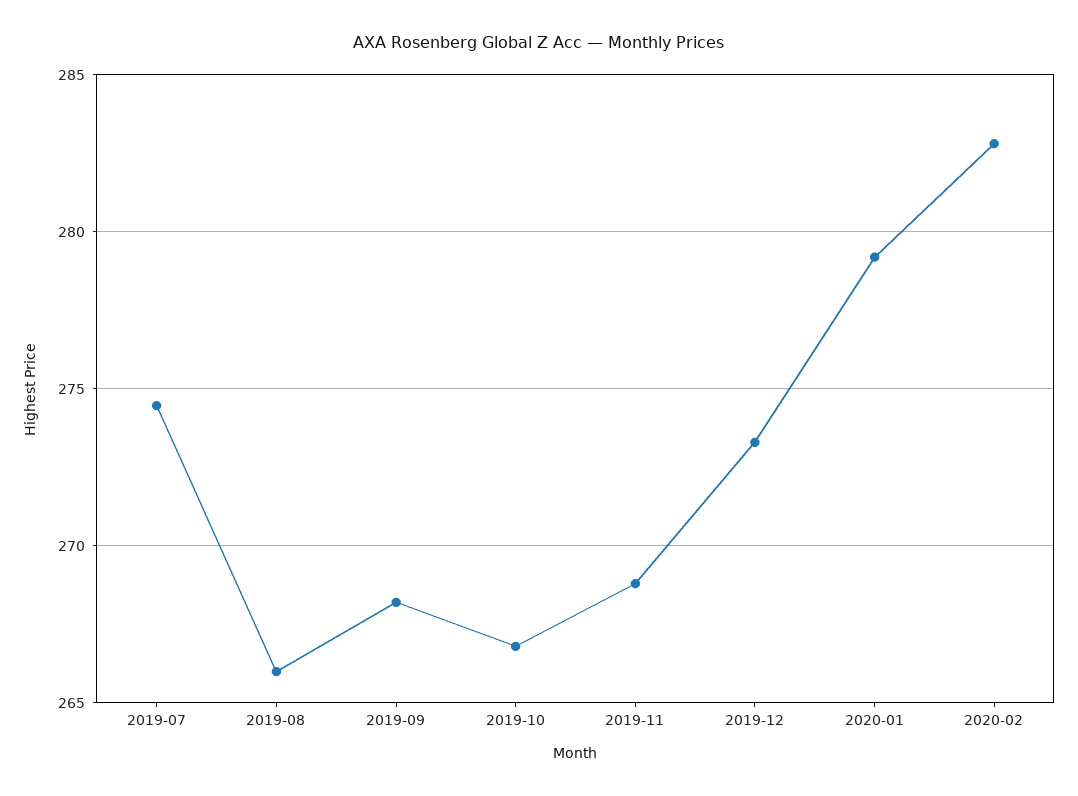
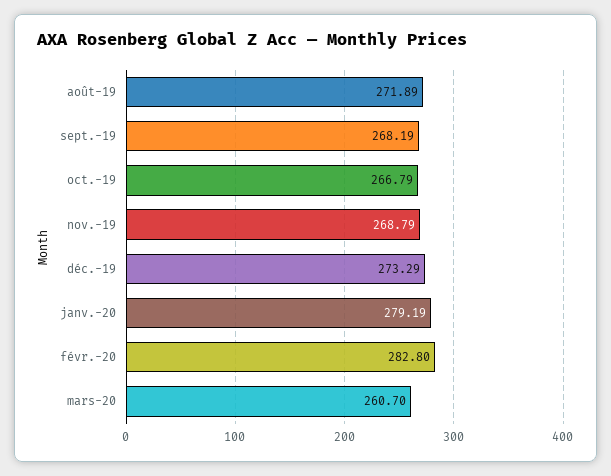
2019-07: 274.5 -> none
2019-08: 266 -> 271.89
mars-20: none -> 260.7

